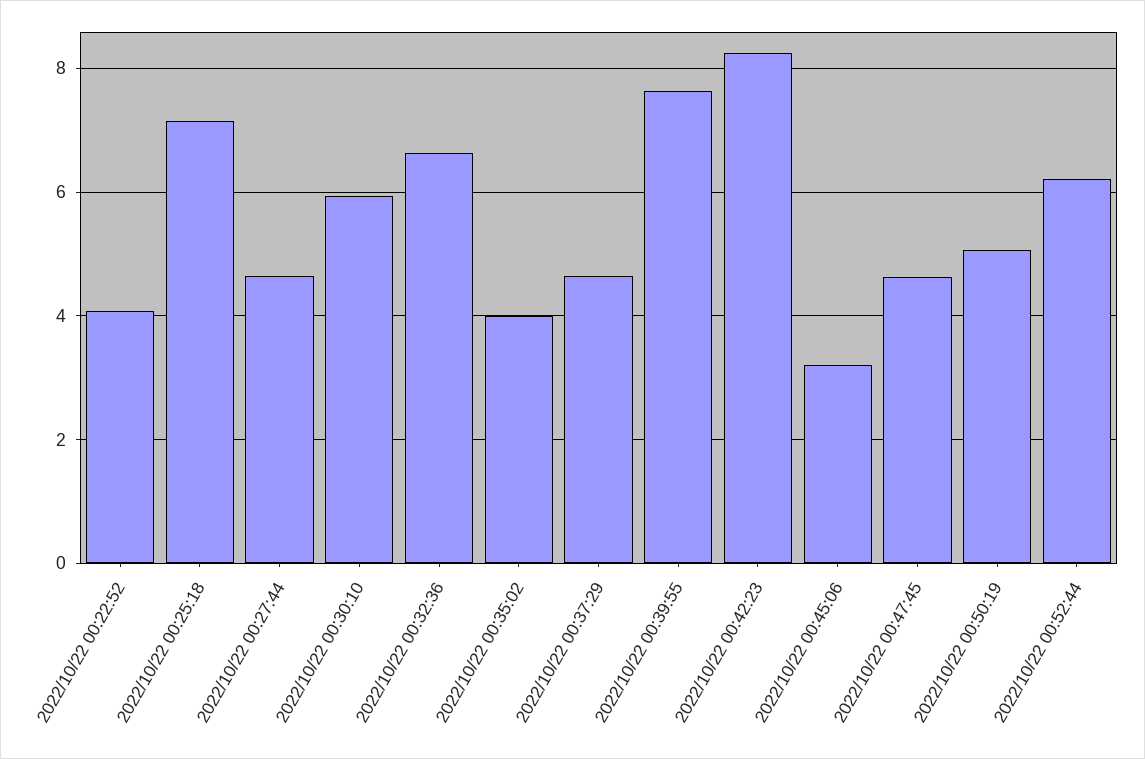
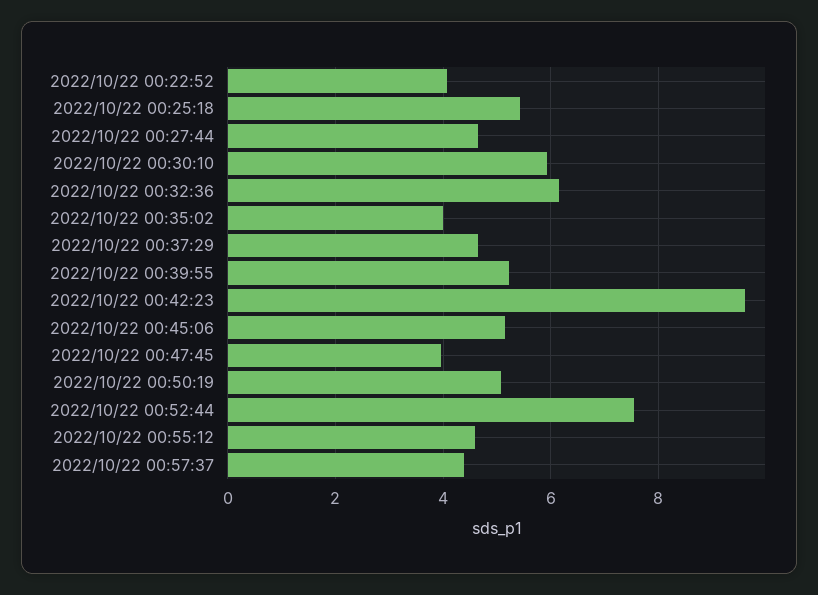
2022/10/22 00:25:18: 7.2 -> 5.4
2022/10/22 00:32:36: 6.6 -> 6.2
2022/10/22 00:39:55: 7.6 -> 5.2
2022/10/22 00:42:23: 8.2 -> 9.6
2022/10/22 00:45:06: 3.2 -> 5.2
2022/10/22 00:47:45: 4.6 -> 4
2022/10/22 00:52:44: 6.2 -> 7.6
2022/10/22 00:55:12: none -> 4.6
2022/10/22 00:57:37: none -> 4.4

